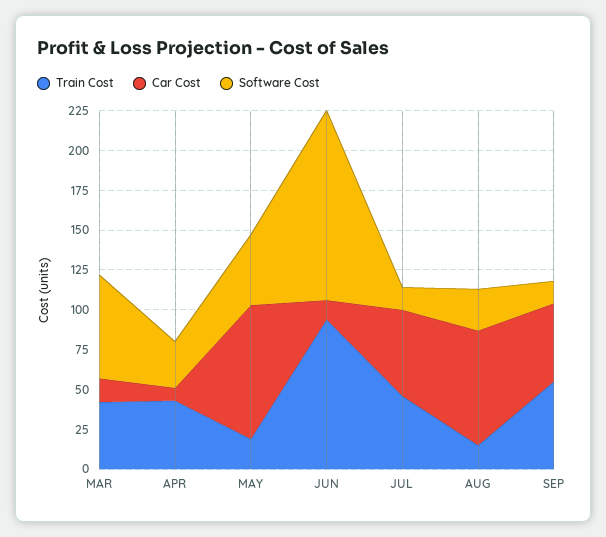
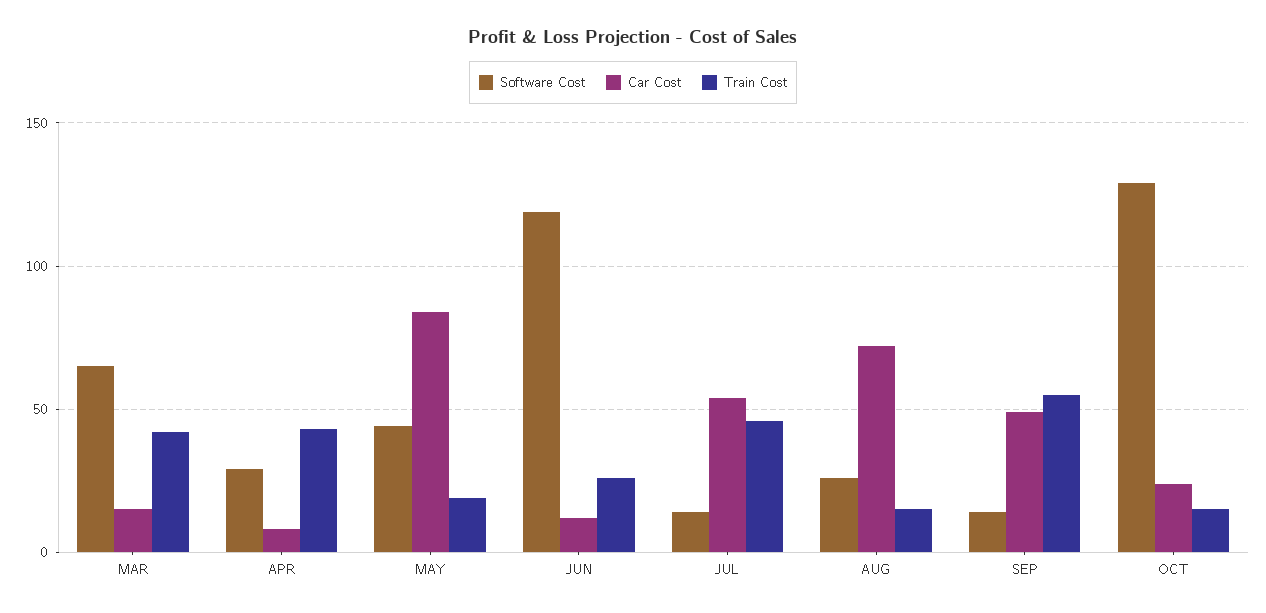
Train Cost, JUN: 100 -> 25
Software Cost, OCT: none -> 130
Car Cost, OCT: none -> 25
Train Cost, OCT: none -> 15

